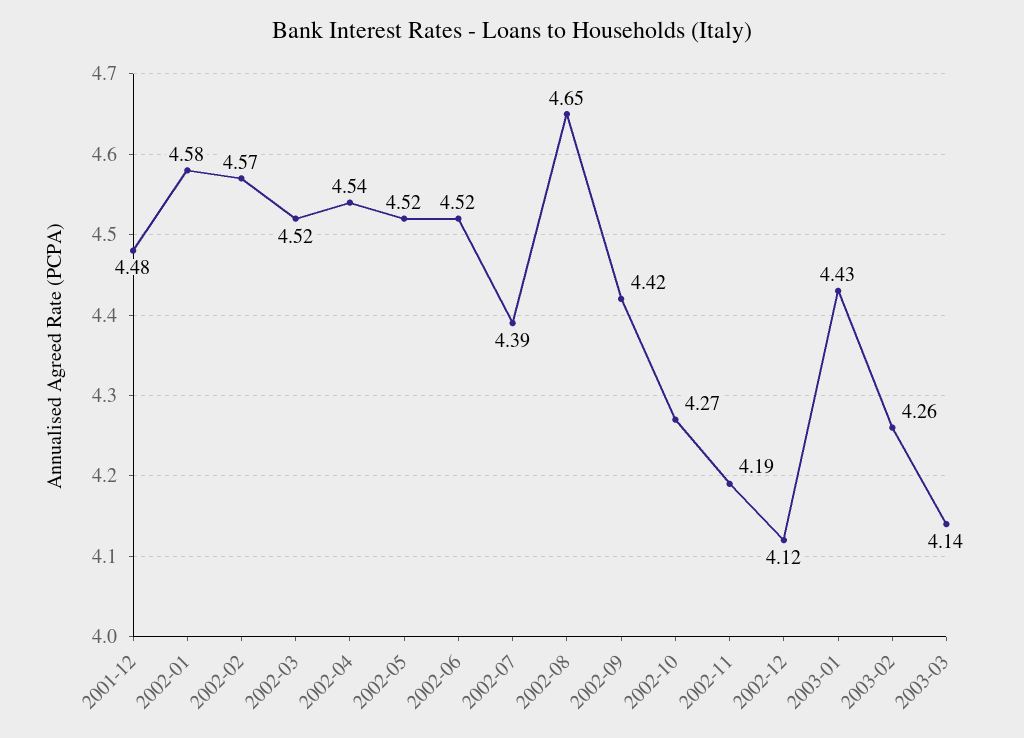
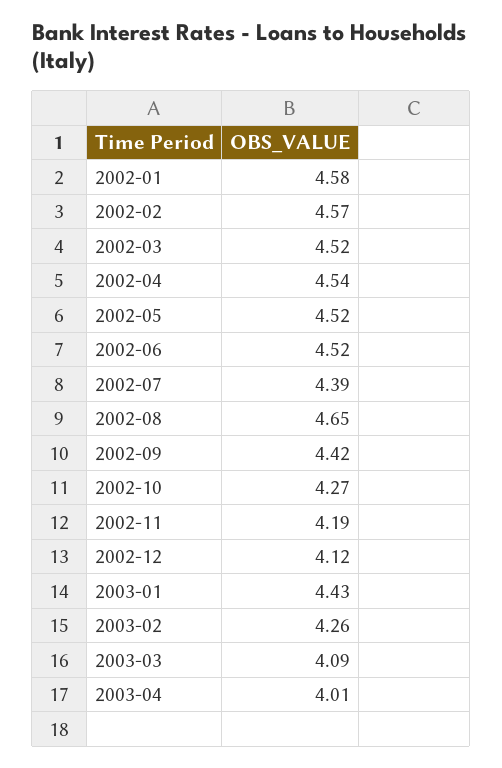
2001-12: 4.48 -> none
2003-03: 4.14 -> 4.09
2003-04: none -> 4.01

